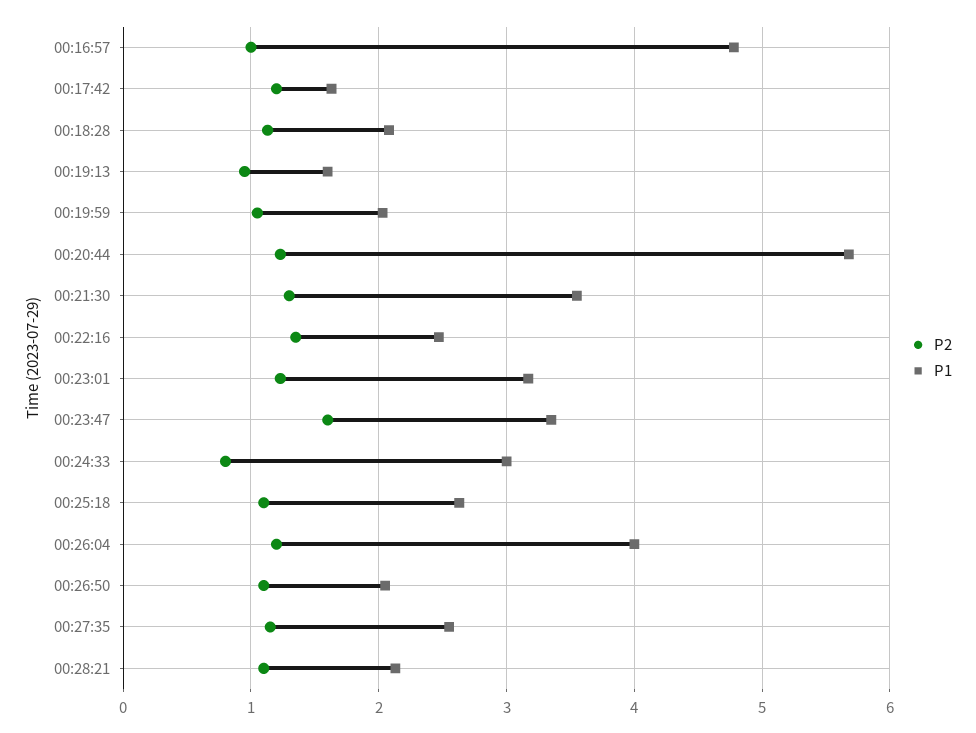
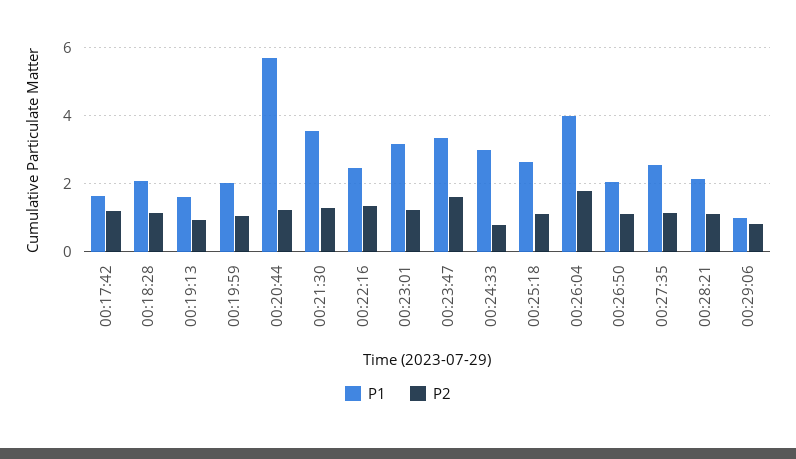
P2, 00:16:57: 1 -> none
P1, 00:16:57: 4.8 -> none
P2, 00:26:04: 1.2 -> 1.8
P1, 00:29:06: none -> 1
P2, 00:29:06: none -> 0.8

